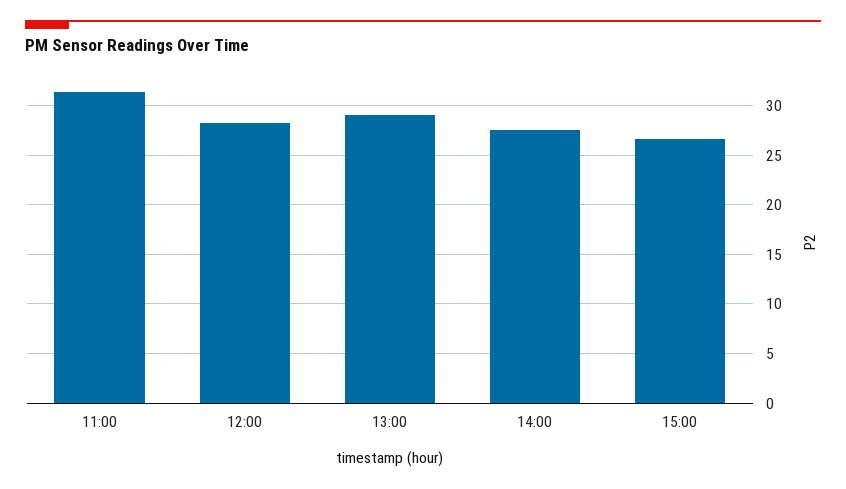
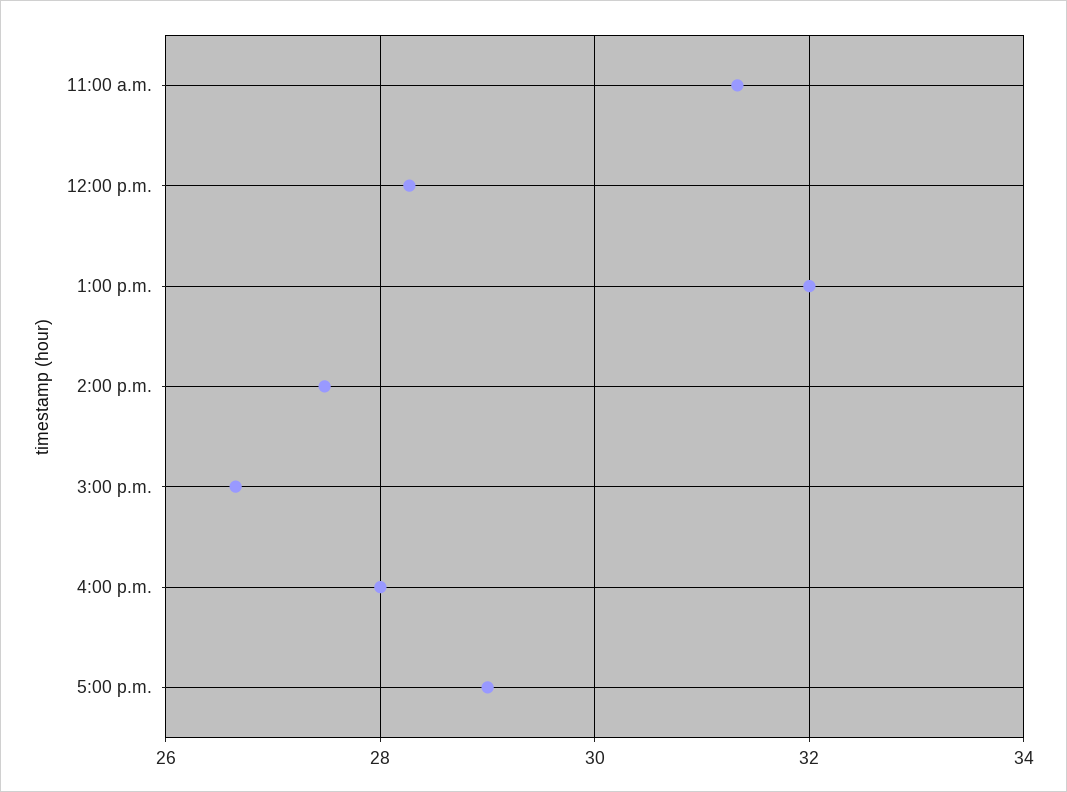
13:00: 29 -> 32
4:00 p.m.: none -> 28
5:00 p.m.: none -> 29

